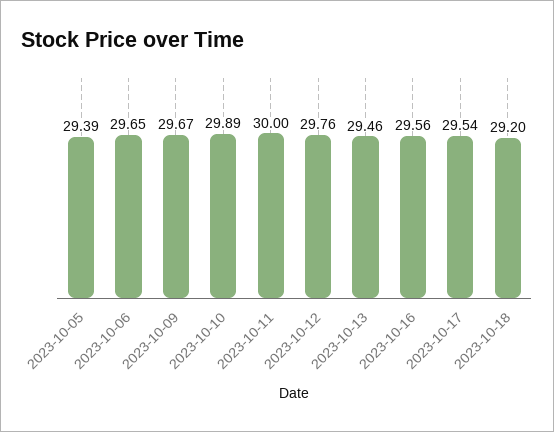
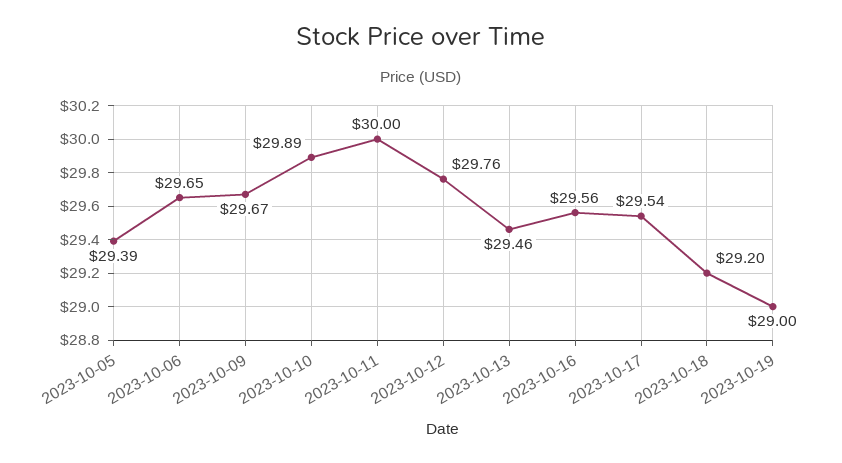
2023-10-19: none -> 29

